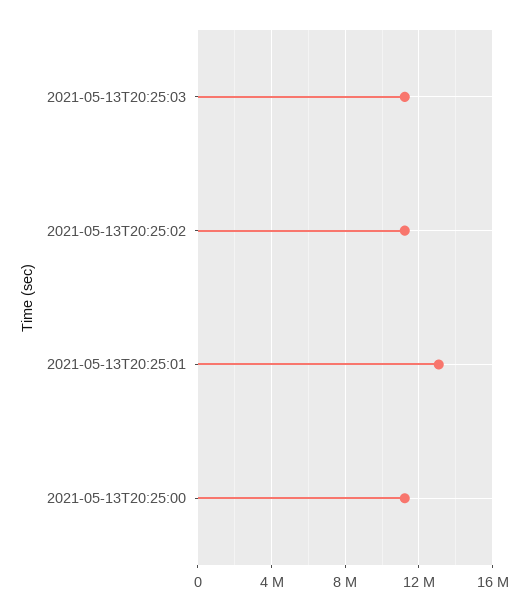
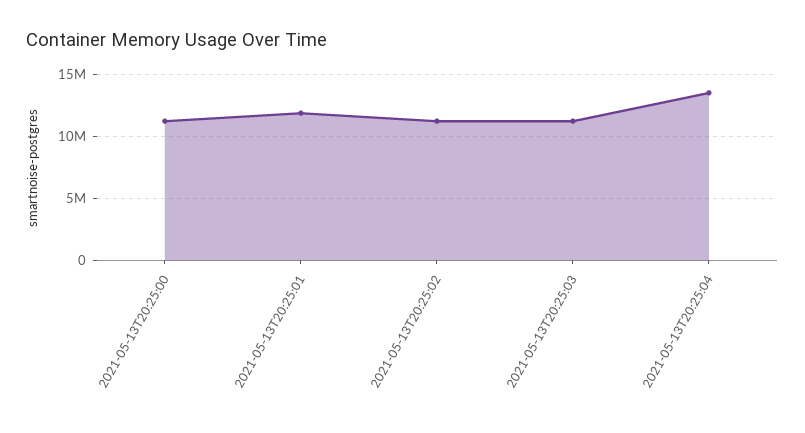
2021-05-13T20:25:01: 13000000 -> 12000000
2021-05-13T20:25:04: none -> 13500000

